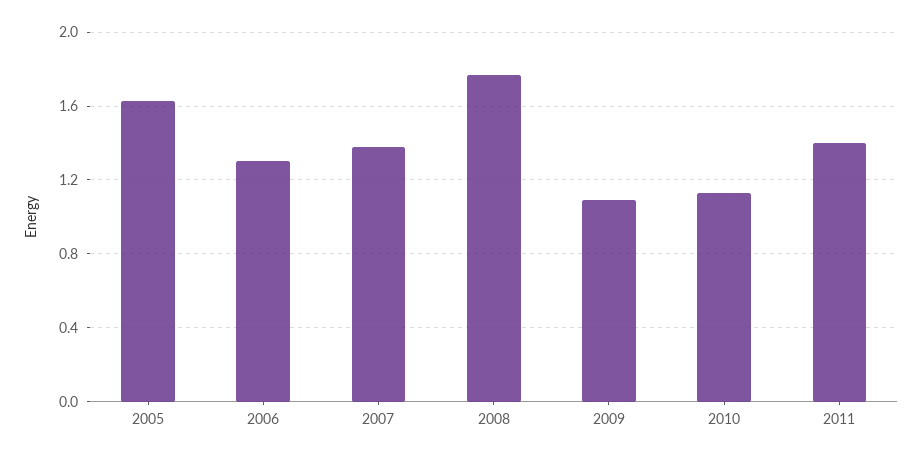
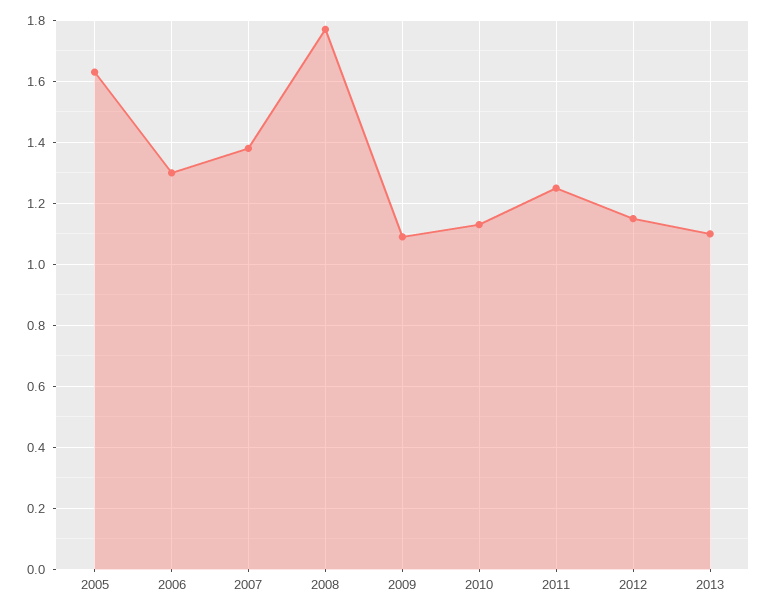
2011: 1.4 -> 1.25
2012: none -> 1.15
2013: none -> 1.1

